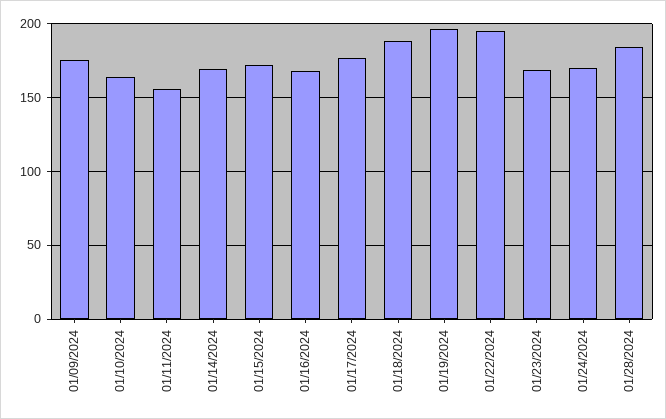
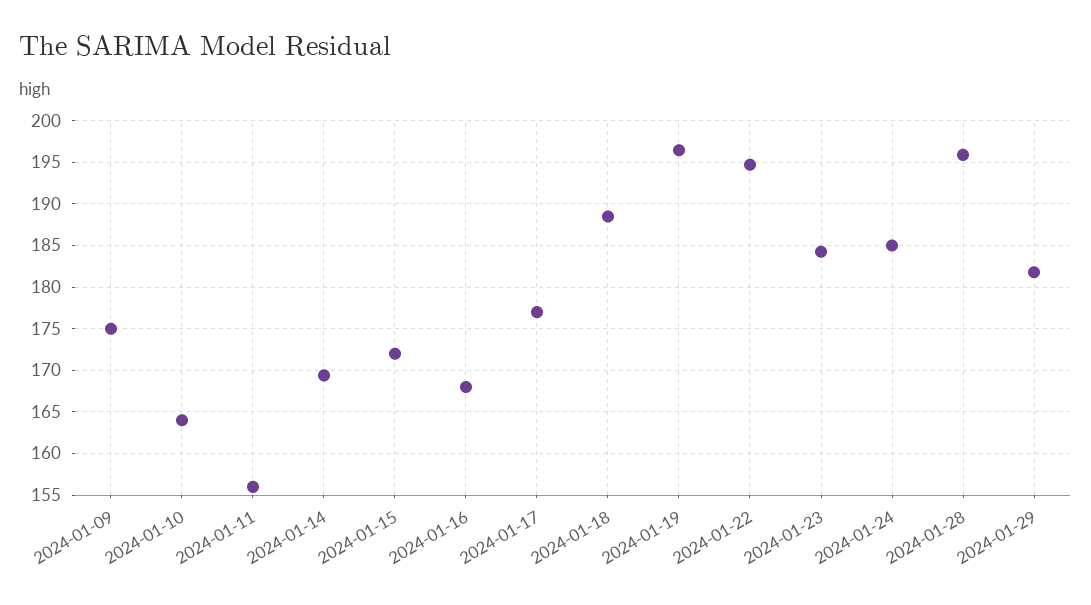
01/23/2024: 170 -> 184
01/24/2024: 170 -> 185
01/28/2024: 185 -> 196
2024-01-29: none -> 182

